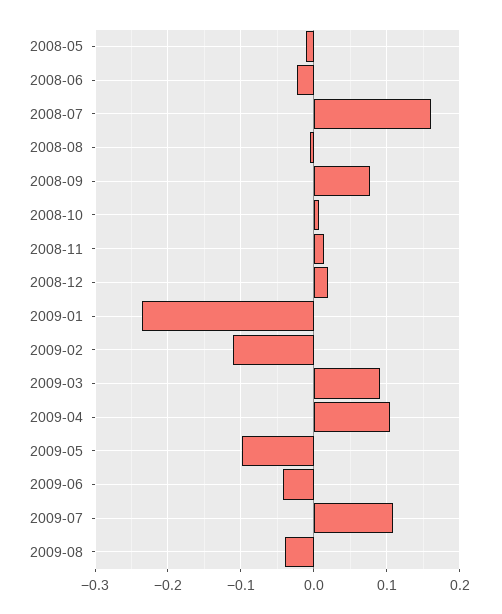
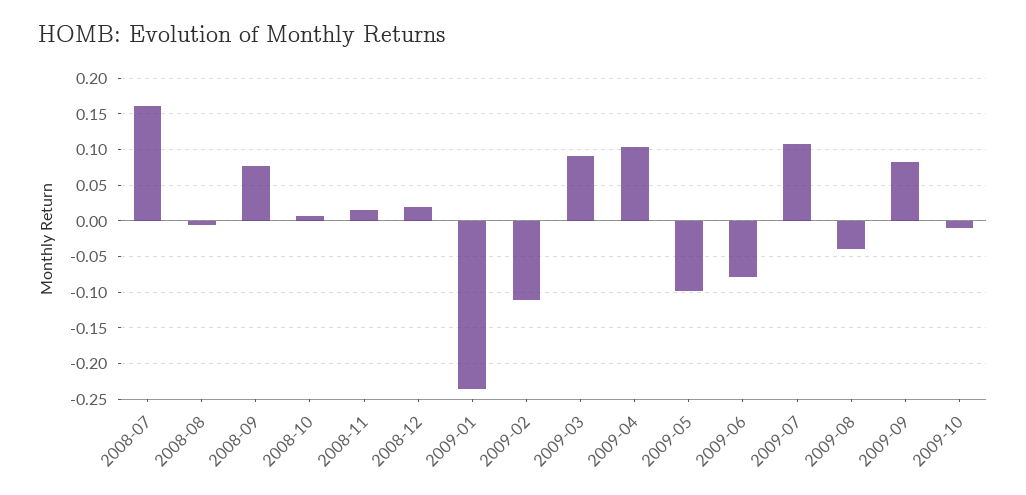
2008-05: -0.01 -> none
2008-06: -0.02 -> none
2009-06: -0.04 -> -0.08
2009-09: none -> 0.08
2009-10: none -> -0.01

